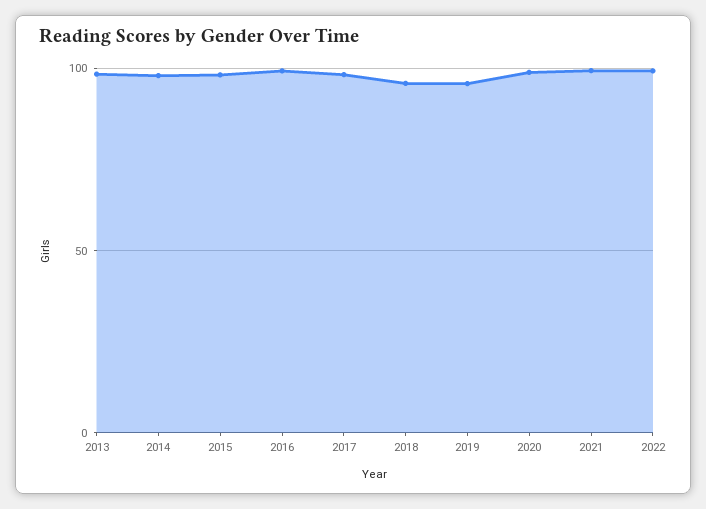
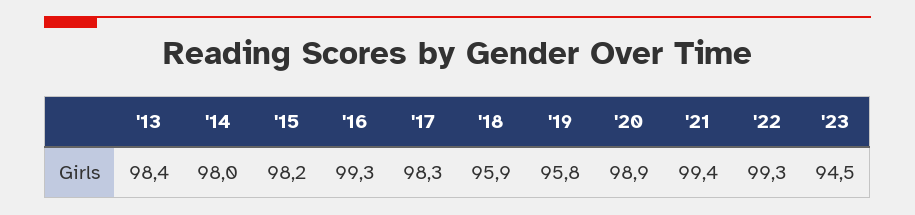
'23: none -> 94.5

